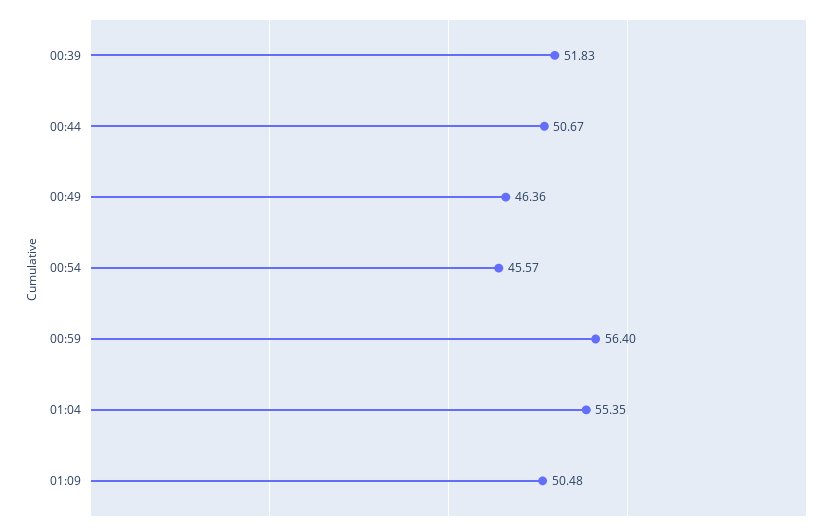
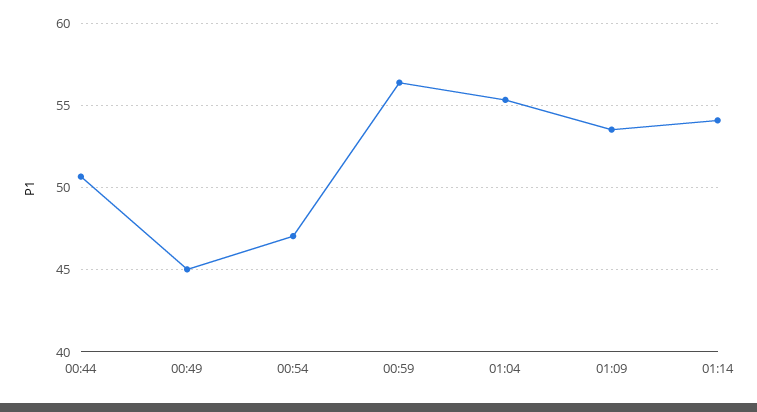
00:39: 51.83 -> none
00:49: 46.36 -> 45
00:54: 45.57 -> 47
01:09: 50.48 -> 53.5
01:14: none -> 54

